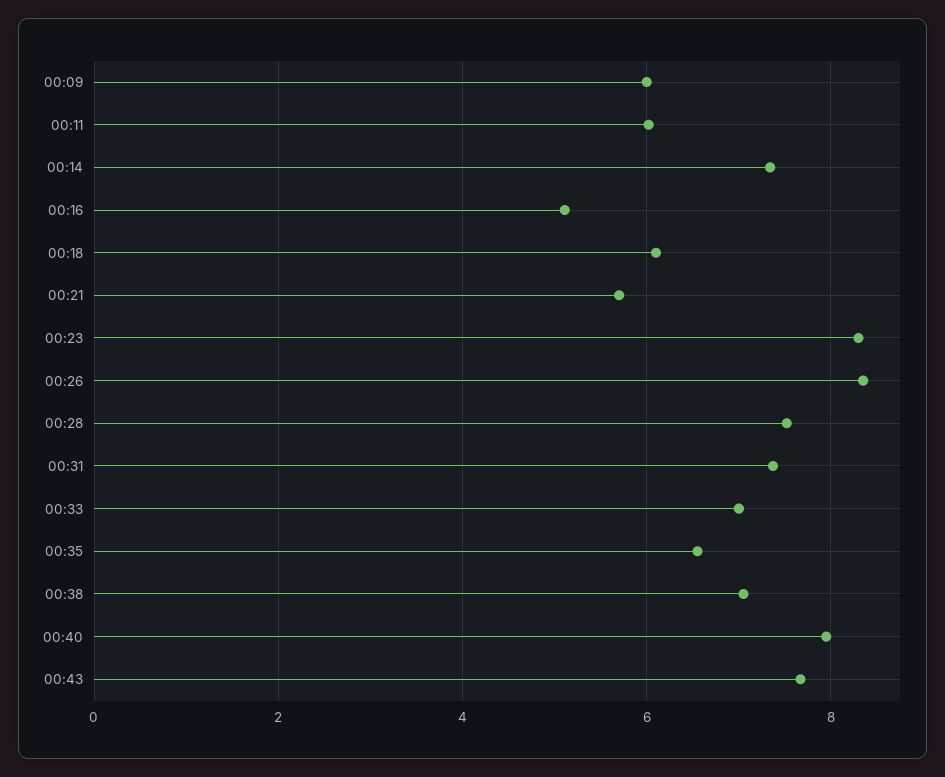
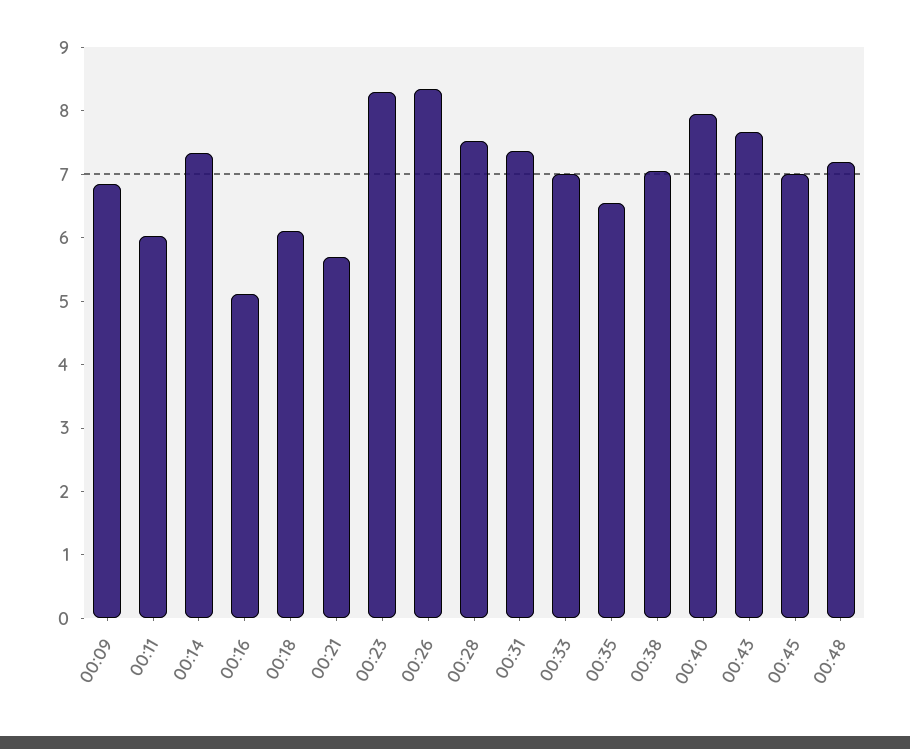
00:09: 6 -> 6.8
00:45: none -> 7
00:48: none -> 7.2

